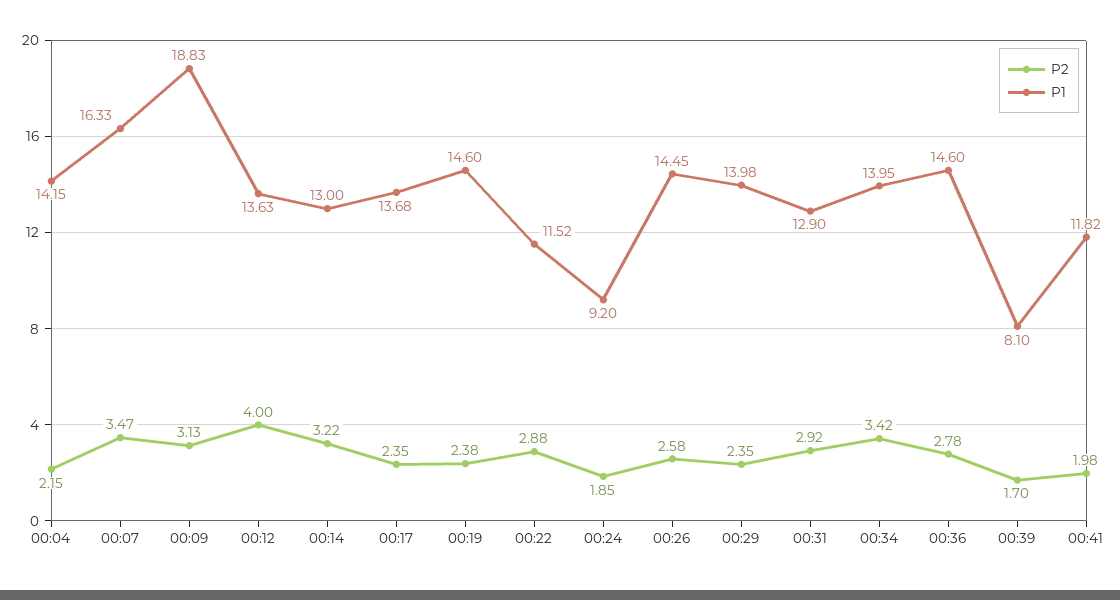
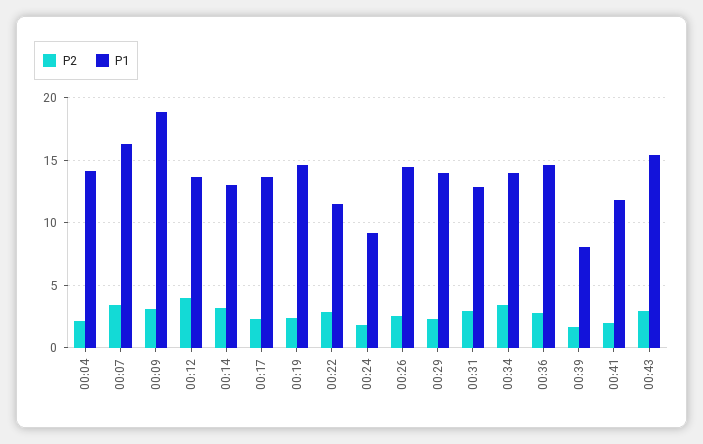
P2, 00:43: none -> 3
P1, 00:43: none -> 15.5

